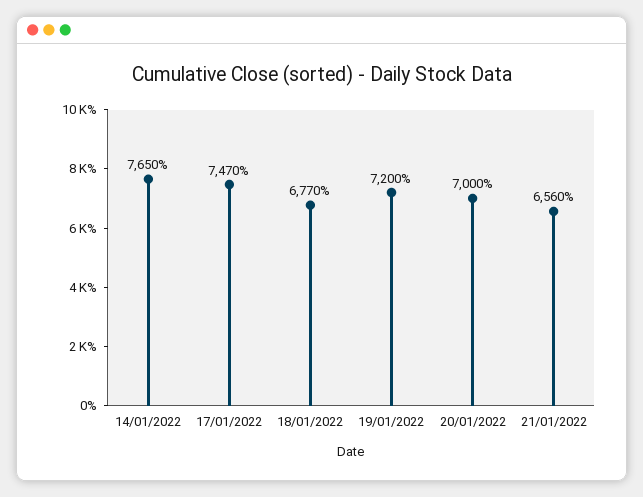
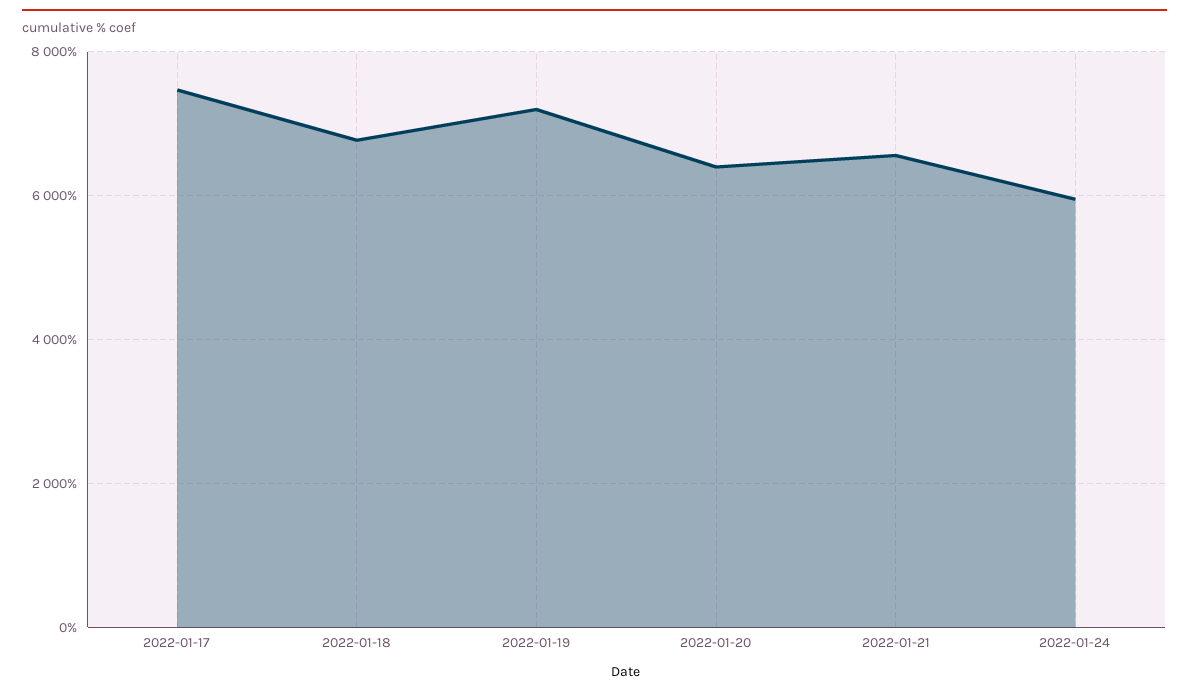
14/01/2022: 7650 -> none
20/01/2022: 7000 -> 6400
2022-01-24: none -> 6000

